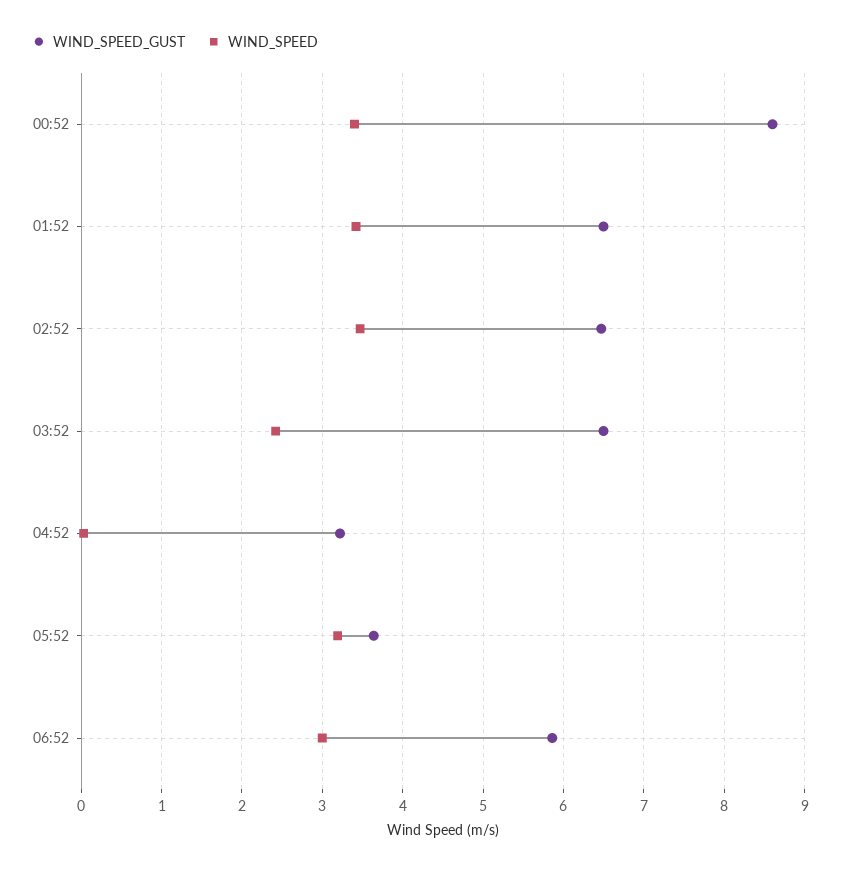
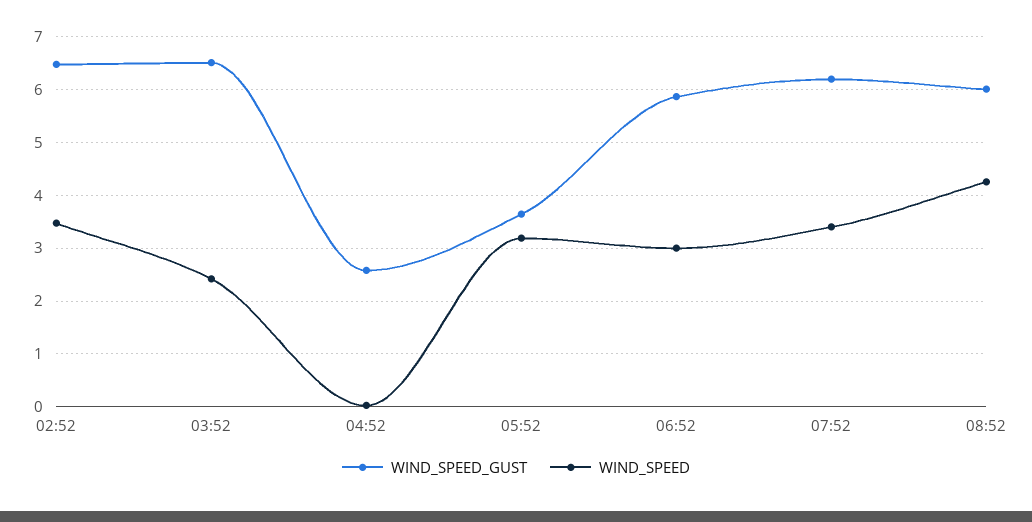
WIND_SPEED_GUST, 00:52: 8.6 -> none
WIND_SPEED, 00:52: 3.4 -> none
WIND_SPEED_GUST, 01:52: 6.5 -> none
WIND_SPEED, 01:52: 3.4 -> none
WIND_SPEED_GUST, 04:52: 3.2 -> 2.6
WIND_SPEED_GUST, 07:52: none -> 6.2
WIND_SPEED, 07:52: none -> 3.4
WIND_SPEED_GUST, 08:52: none -> 6
WIND_SPEED, 08:52: none -> 4.2

